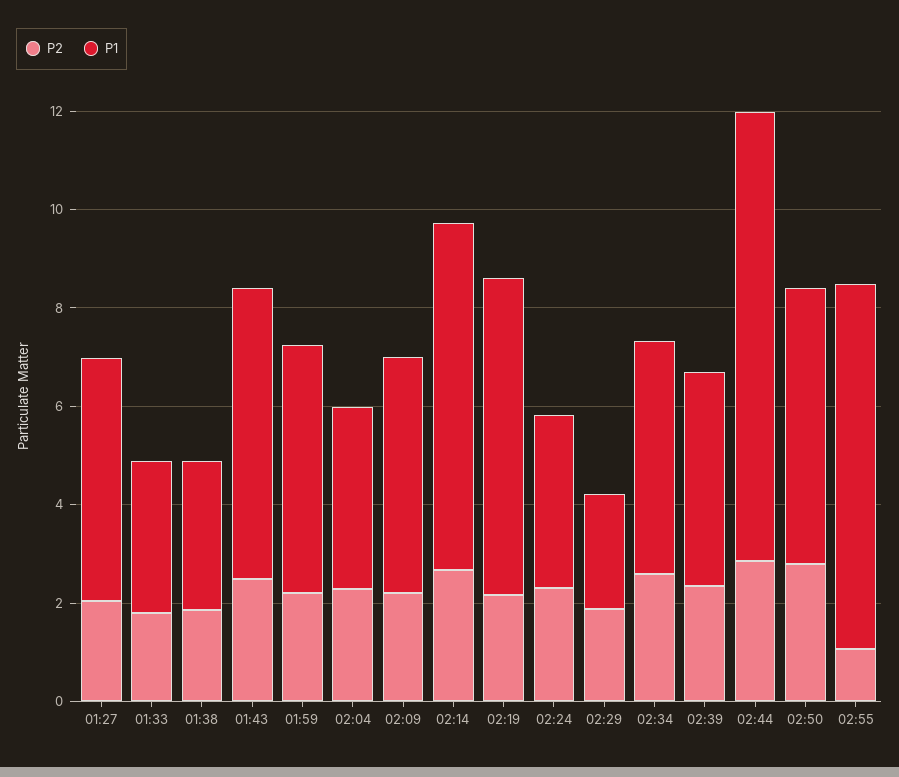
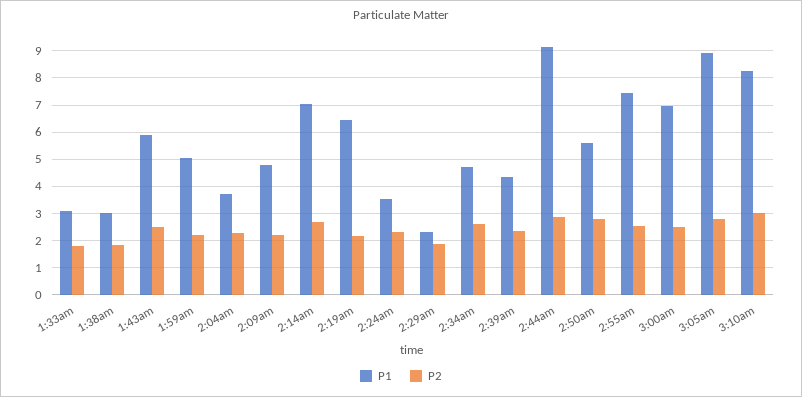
P2, 01:27: 2 -> none
P1, 01:27: 5 -> none
P2, 02:55: 1 -> 2.5
P1, 3:00am: none -> 7
P2, 3:00am: none -> 2.5
P1, 3:05am: none -> 9
P2, 3:05am: none -> 2.75
P1, 3:10am: none -> 8.25
P2, 3:10am: none -> 3

